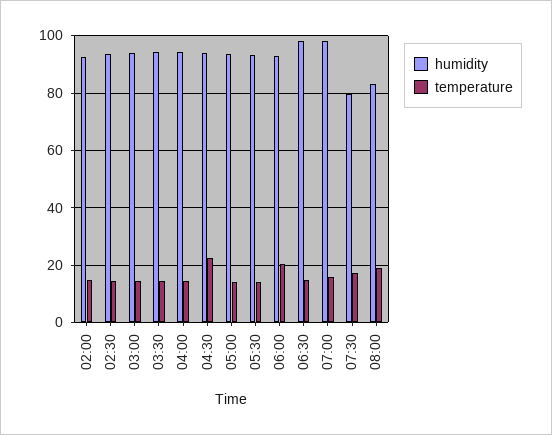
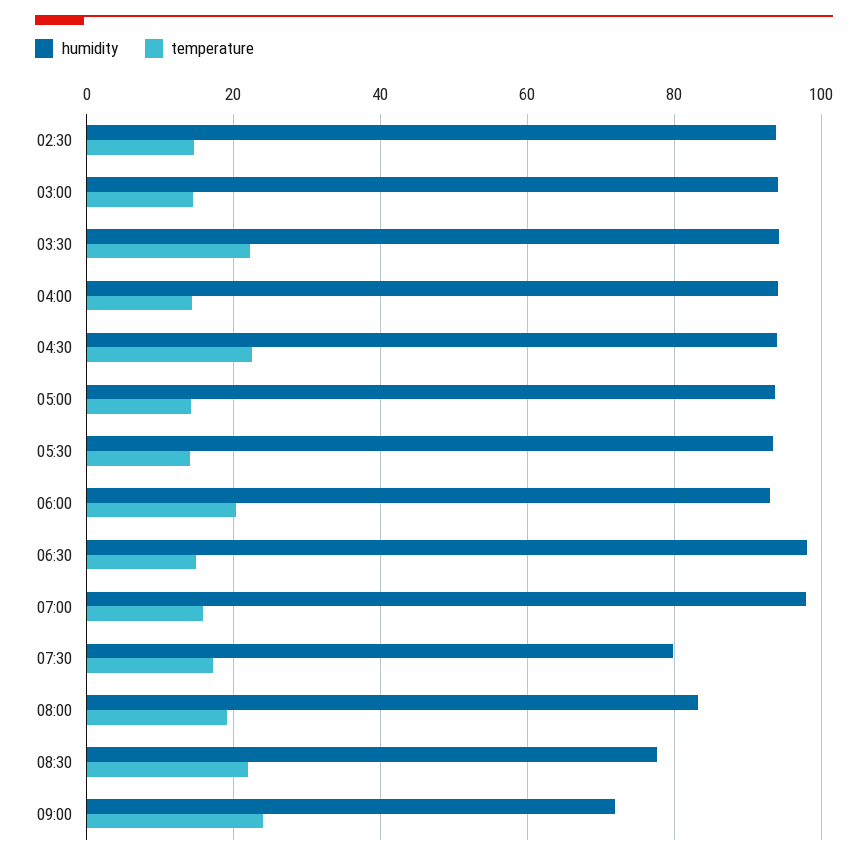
humidity, 02:00: 92.5 -> none
temperature, 02:00: 15 -> none
temperature, 03:30: 15 -> 22
humidity, 08:30: none -> 78
temperature, 08:30: none -> 22
humidity, 09:00: none -> 72
temperature, 09:00: none -> 24

